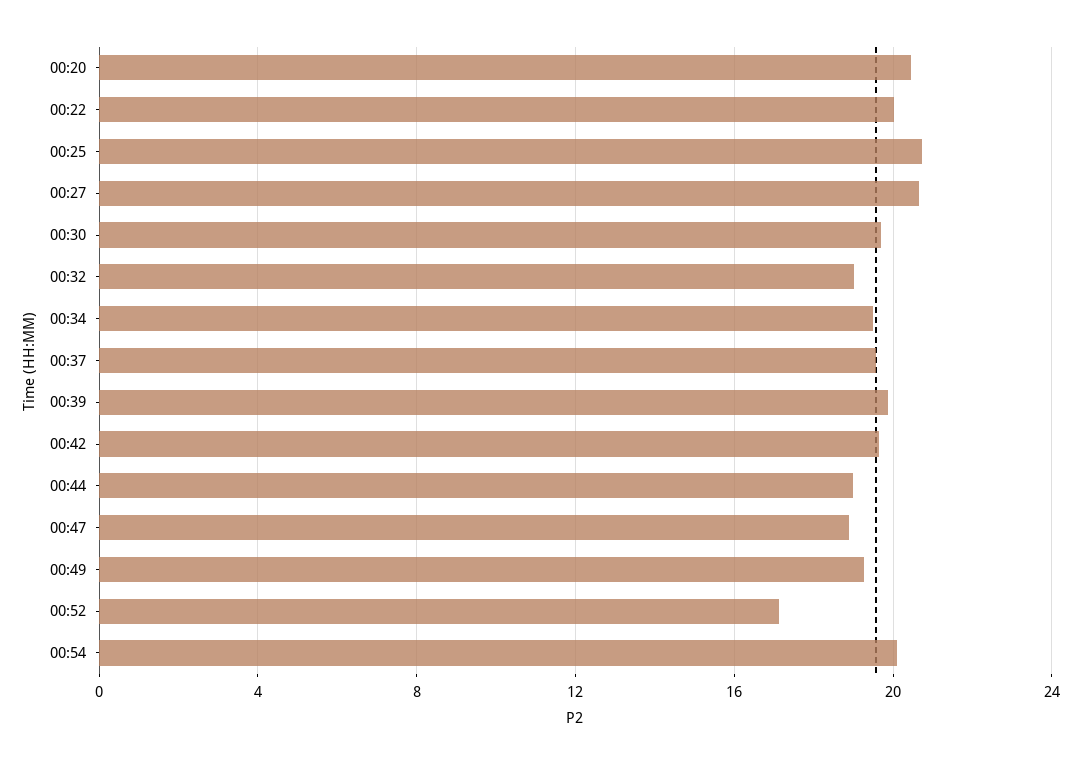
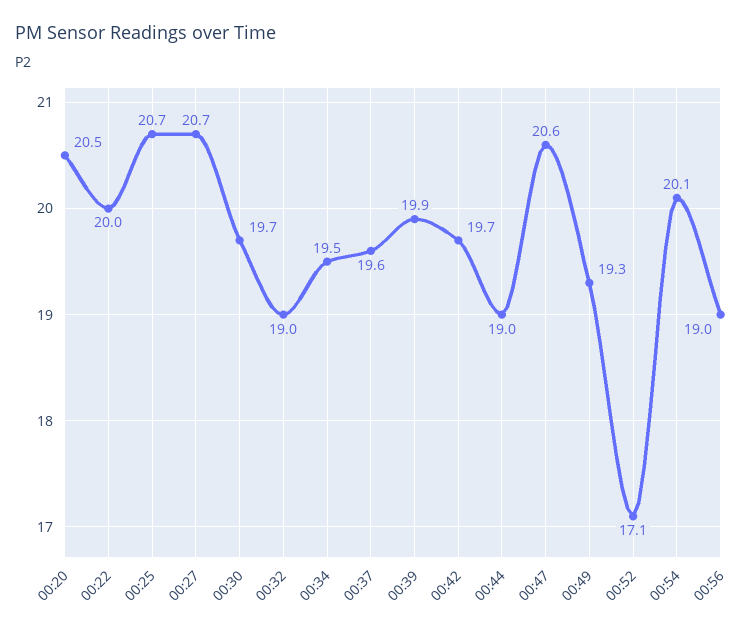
00:47: 19 -> 20.6
00:56: none -> 19

